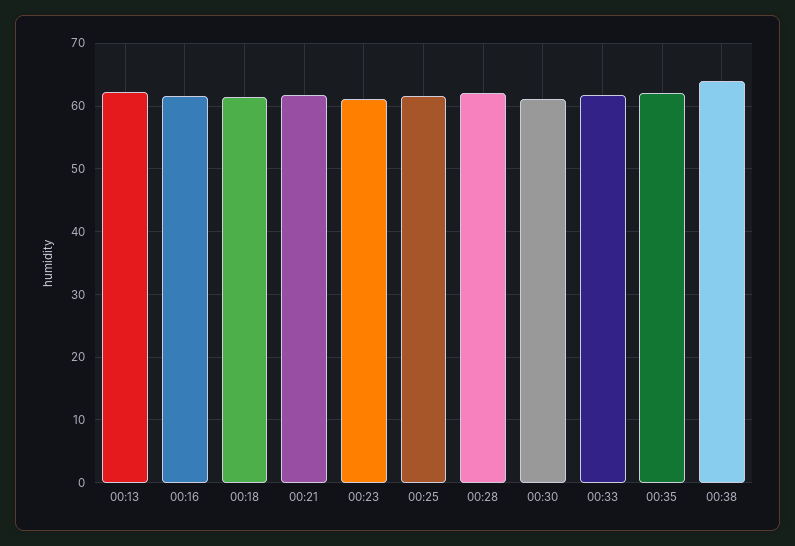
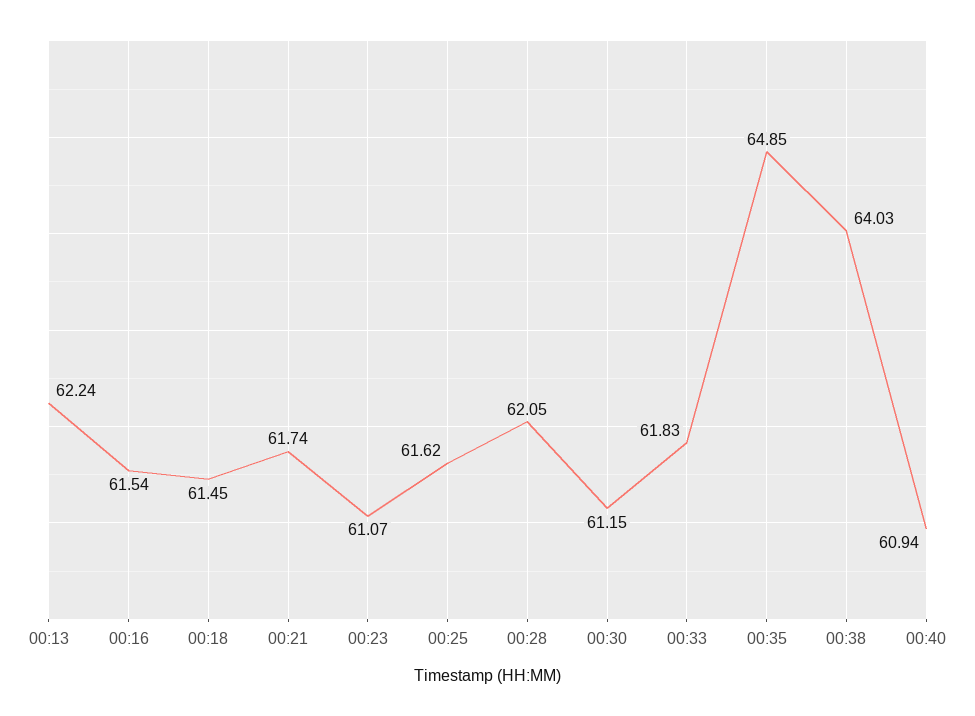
00:35: 62 -> 64.85
00:40: none -> 60.94

